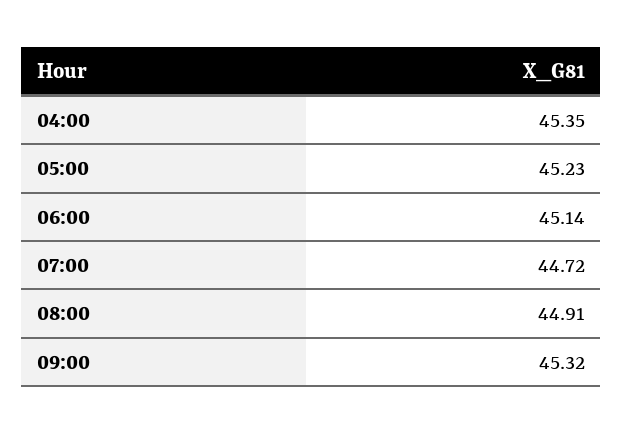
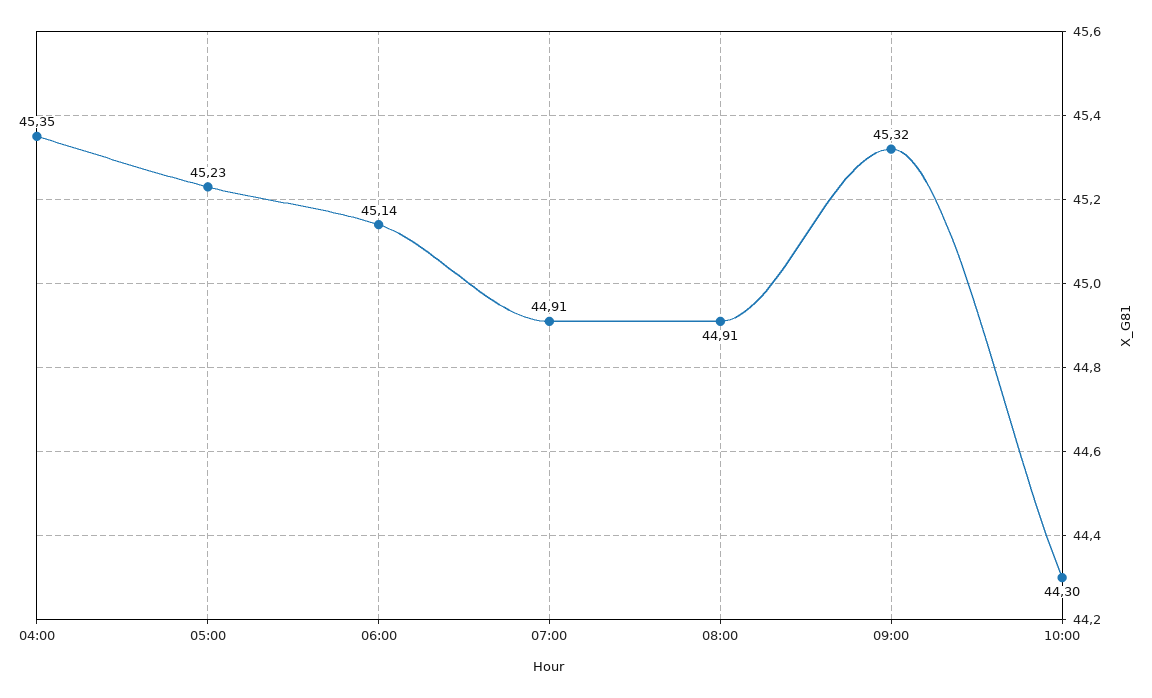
07:00: 44.72 -> 44.91
10:00: none -> 44.3

